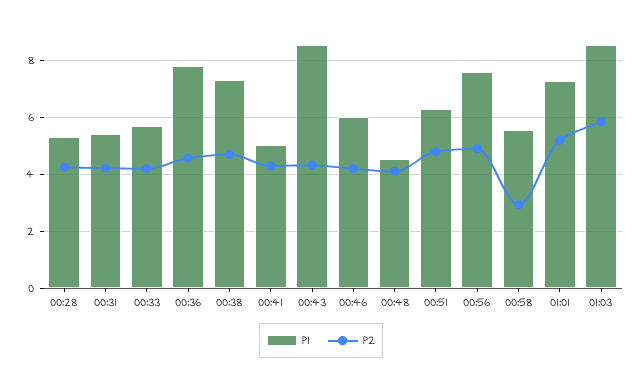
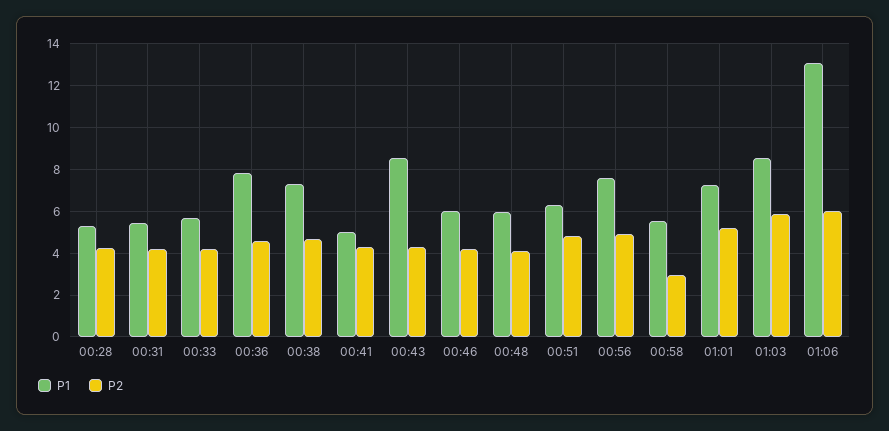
P1, 00:48: 4.5 -> 6
P1, 01:06: none -> 13
P2, 01:06: none -> 6

